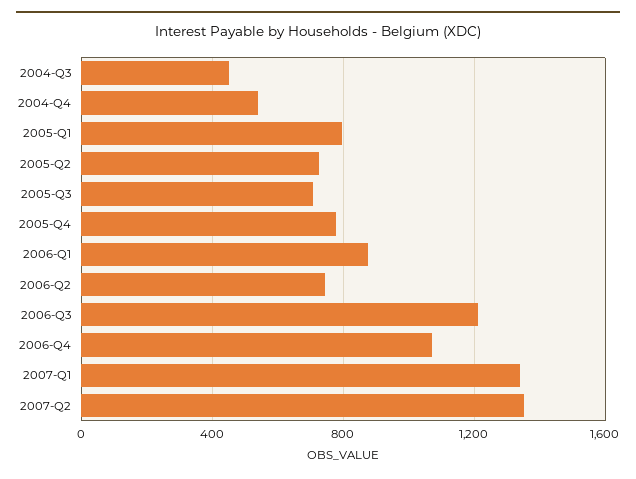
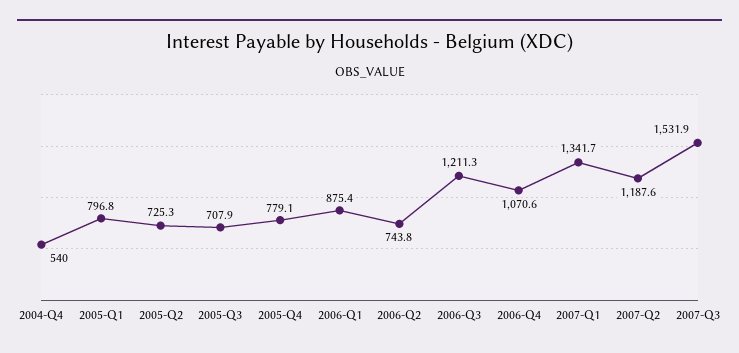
2004-Q3: 450 -> none
2007-Q2: 1350 -> 1187.6
2007-Q3: none -> 1531.9

